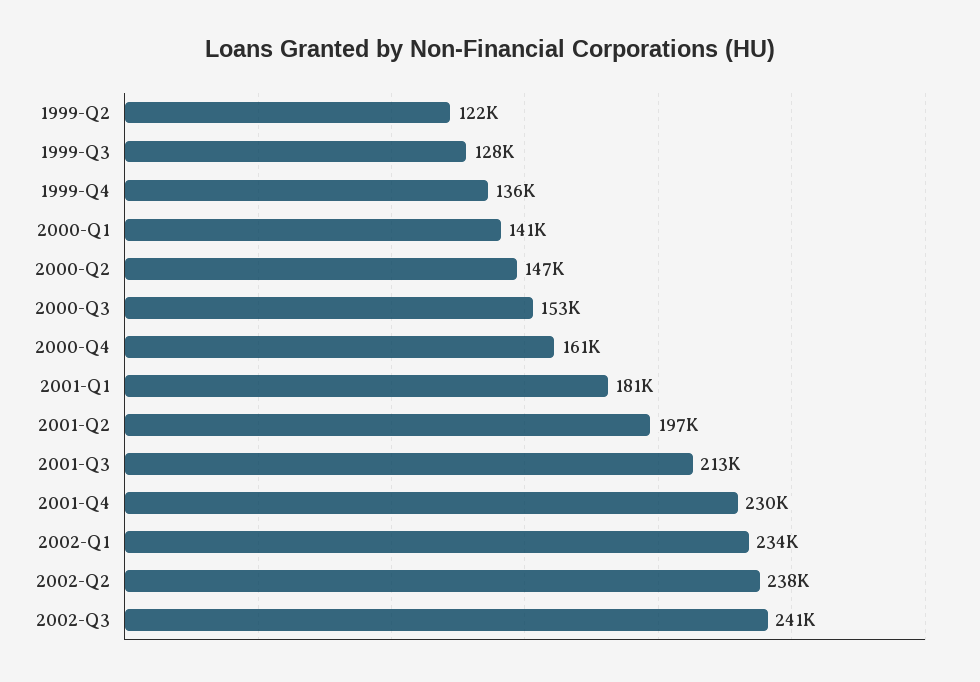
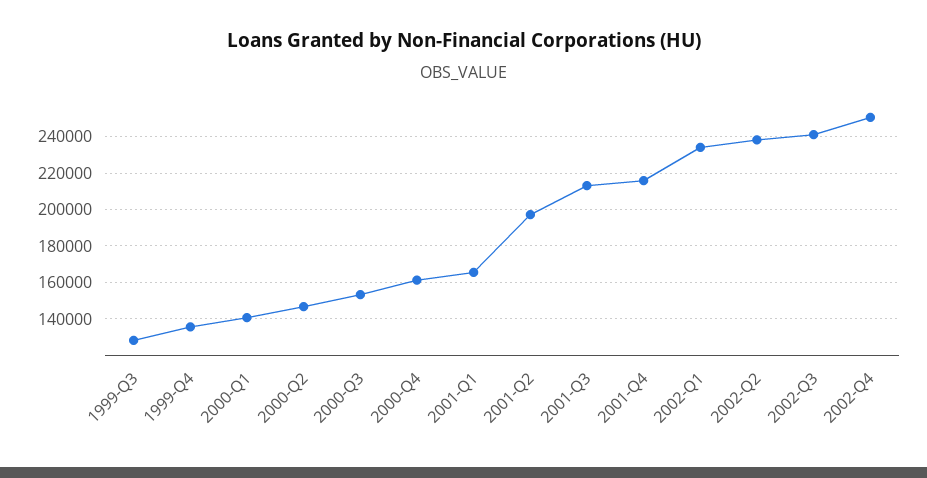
1999-Q2: 122000 -> none
2001-Q1: 181000 -> 165000
2001-Q4: 230000 -> 215000
2002-Q4: none -> 250000

